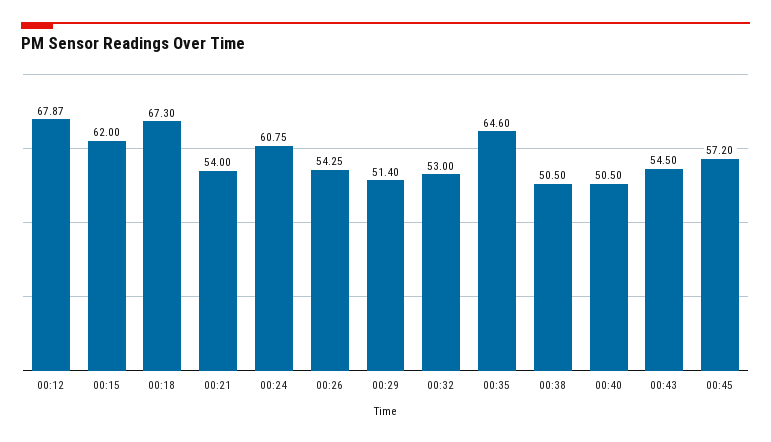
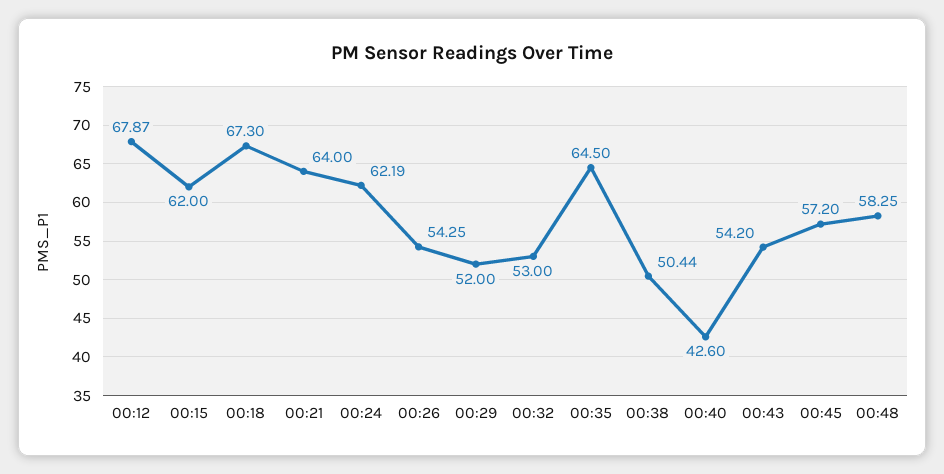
00:21: 54 -> 64
00:24: 60.75 -> 62.19
00:29: 51.4 -> 52
00:35: 64.6 -> 64.5
00:38: 50.5 -> 50.44
00:40: 50.5 -> 42.6
00:43: 54.5 -> 54.2
00:48: none -> 58.25

